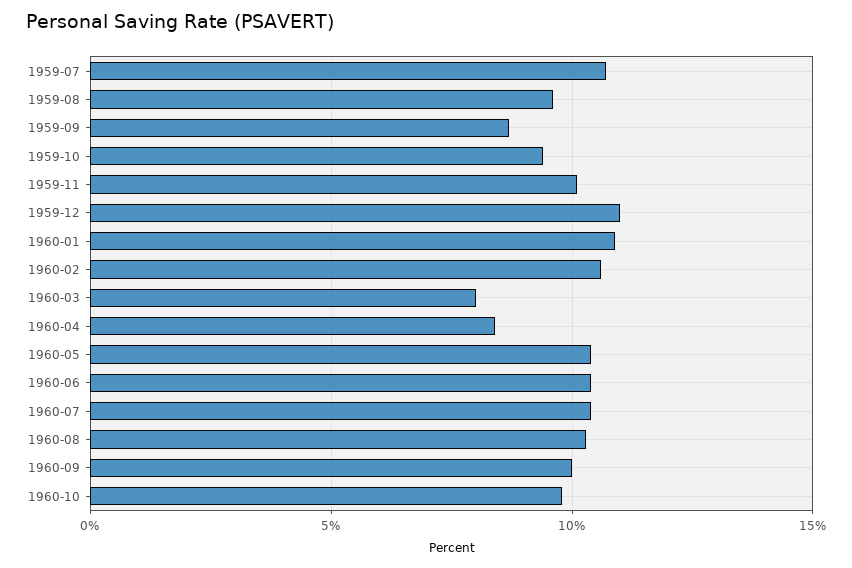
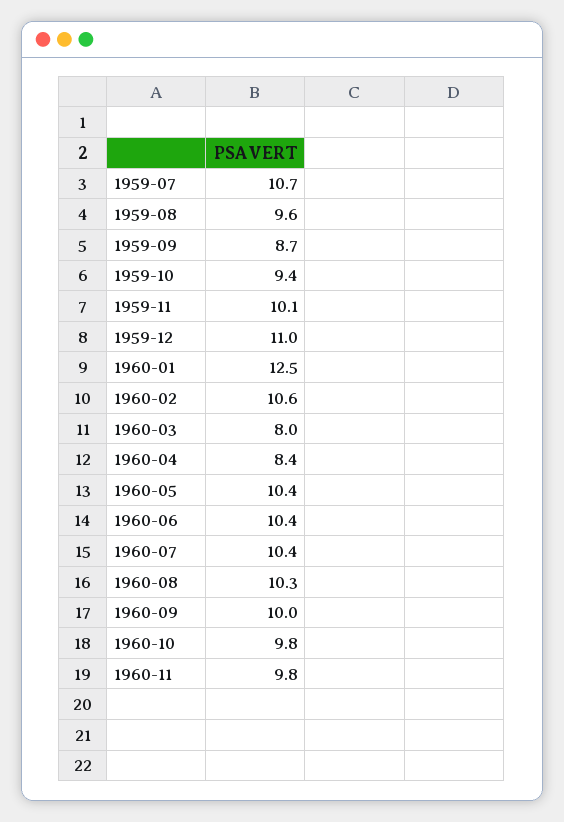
1960-01: 11 -> 12.5
1960-11: none -> 9.8

